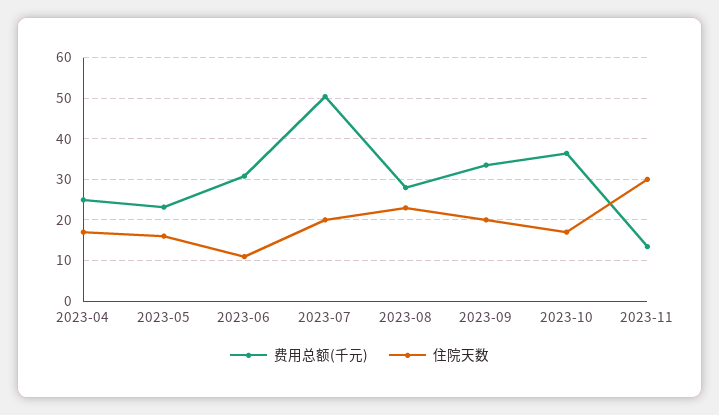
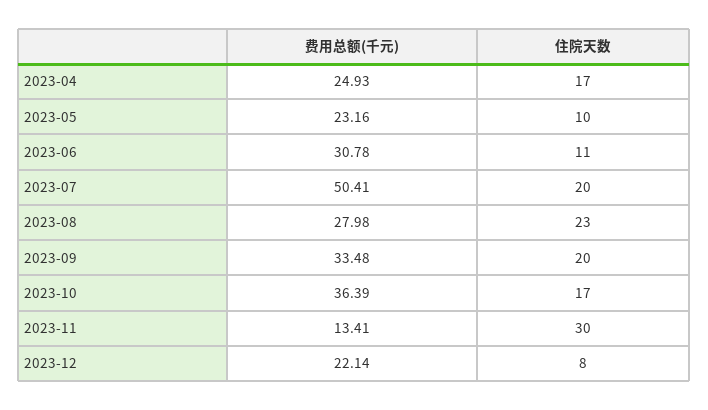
住院天数, 2023-05: 16 -> 10
费用总额(千元), 2023-12: none -> 22.14
住院天数, 2023-12: none -> 8

